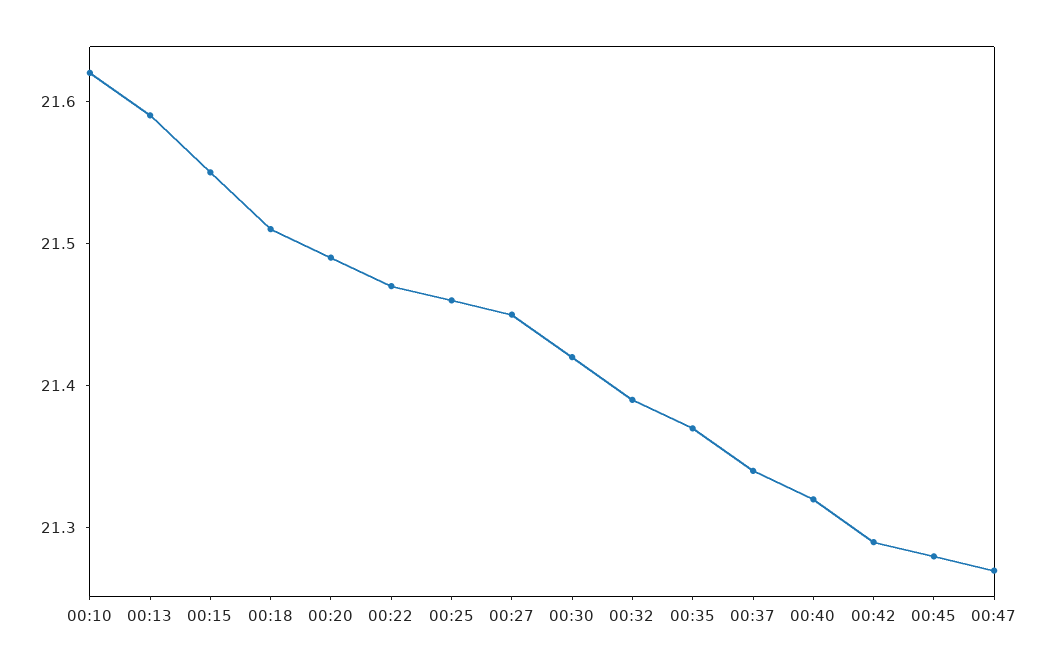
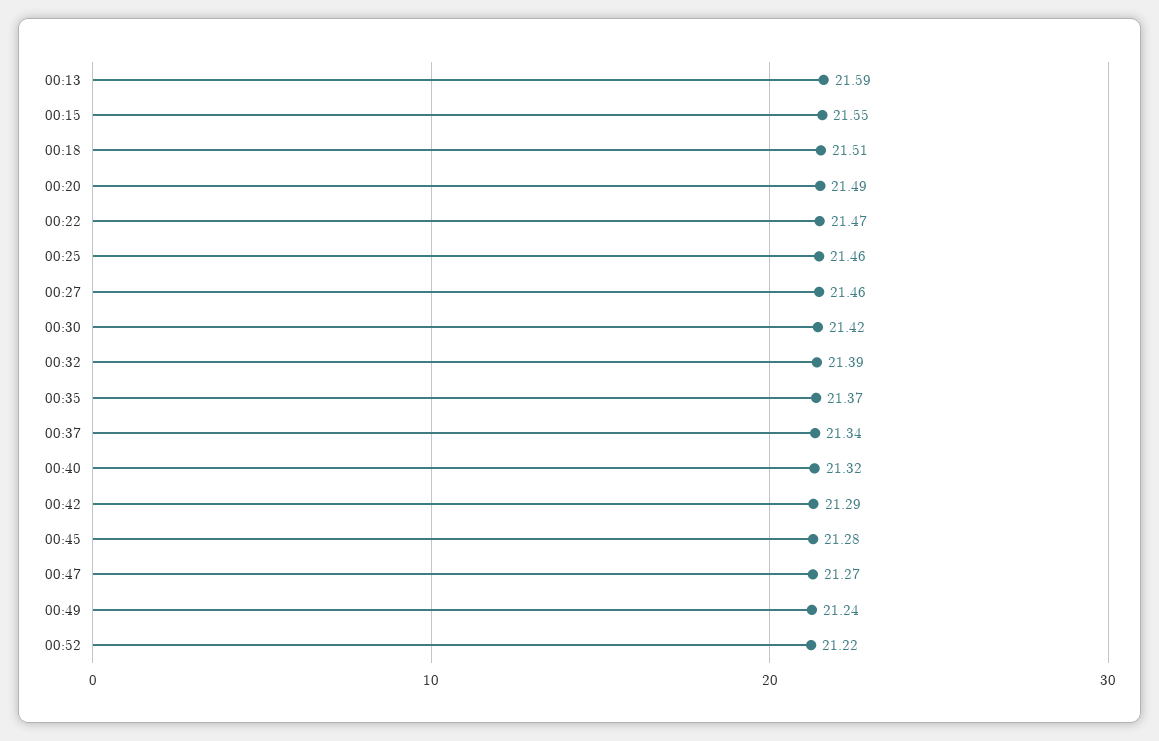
00:10: 21.62 -> none
00:27: 21.45 -> 21.46
00:49: none -> 21.24
00:52: none -> 21.22

